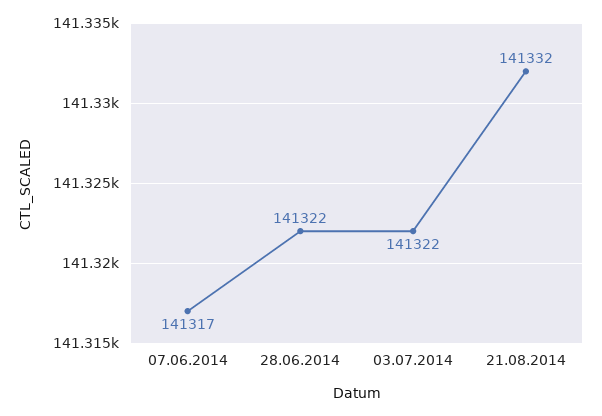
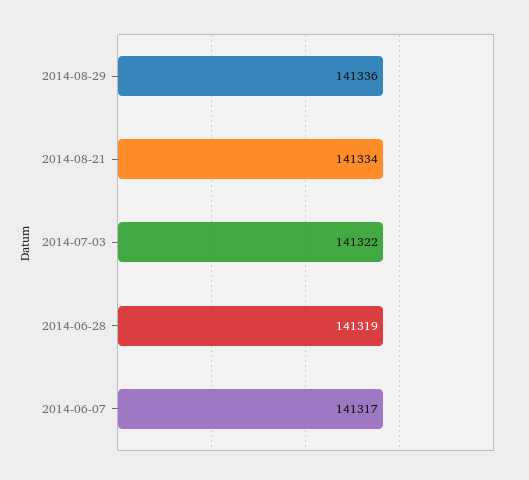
28.06.2014: 141322 -> 141319
21.08.2014: 141332 -> 141334
2014-08-29: none -> 141336

